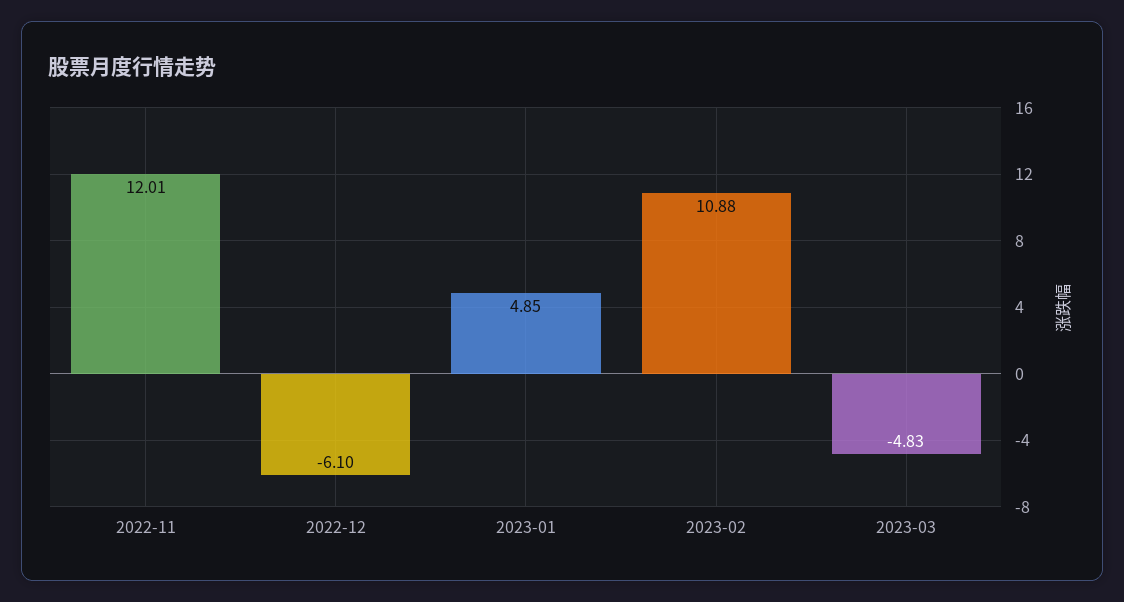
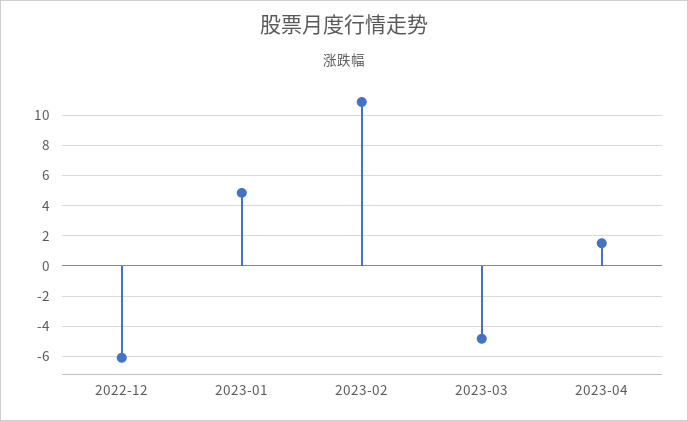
2022-11: 12.01 -> none
2023-04: none -> 1.5

